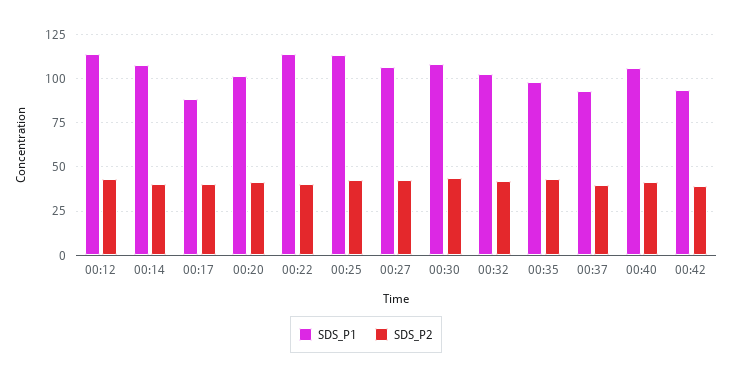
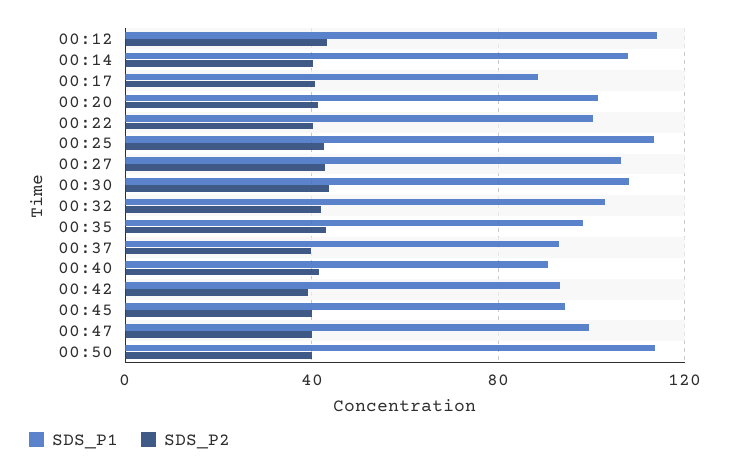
SDS_P1, 00:22: 115 -> 100
SDS_P1, 00:40: 105 -> 90
SDS_P1, 00:45: none -> 95
SDS_P2, 00:45: none -> 40
SDS_P1, 00:47: none -> 100
SDS_P2, 00:47: none -> 40
SDS_P1, 00:50: none -> 115
SDS_P2, 00:50: none -> 40

